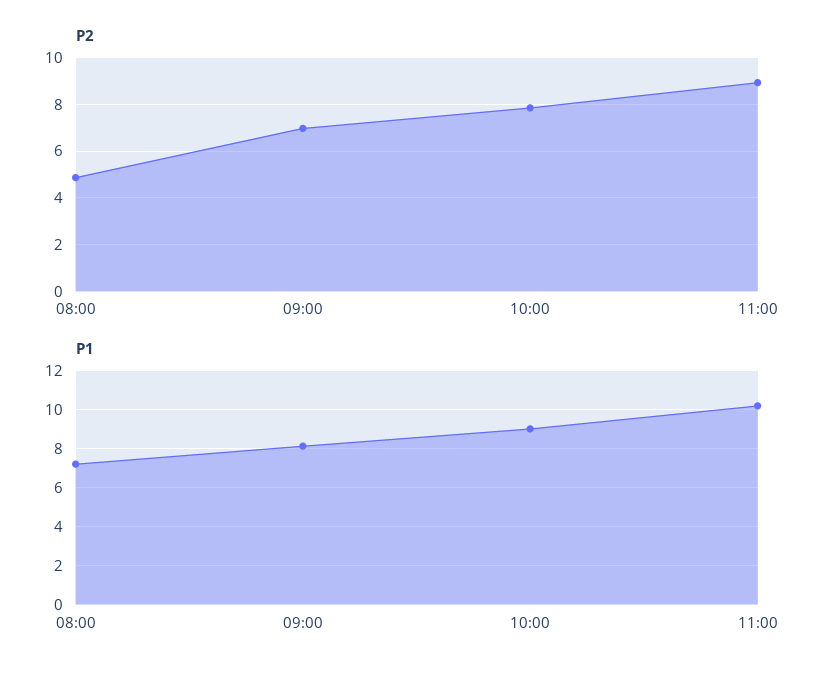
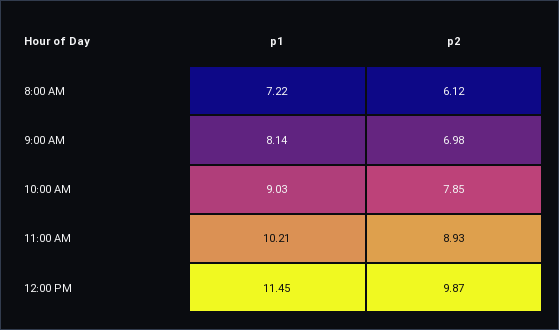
P2, 08:00: 5 -> 6.12
P1, 12:00 PM: none -> 11.45
P2, 12:00 PM: none -> 9.87

